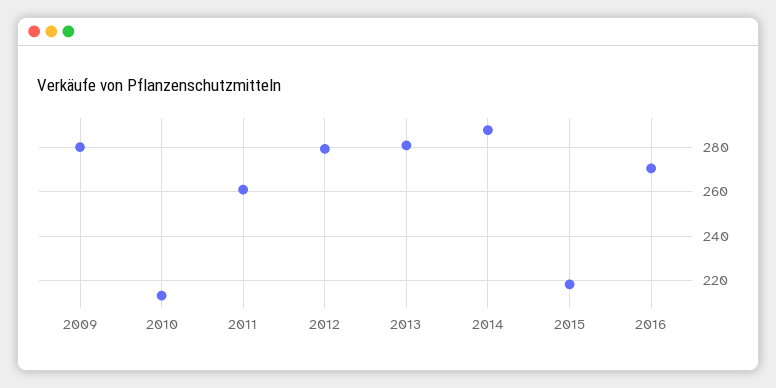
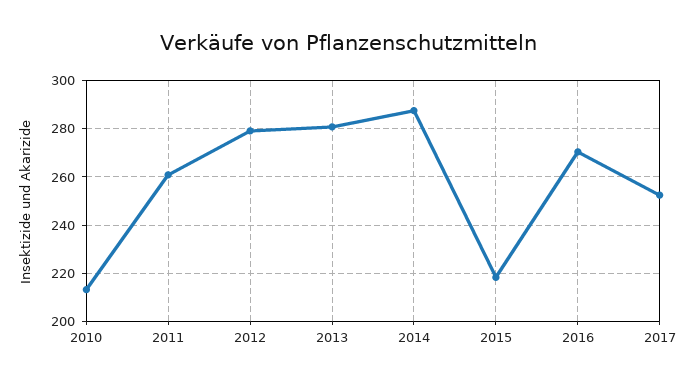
2009: 280 -> none
2017: none -> 252.5

